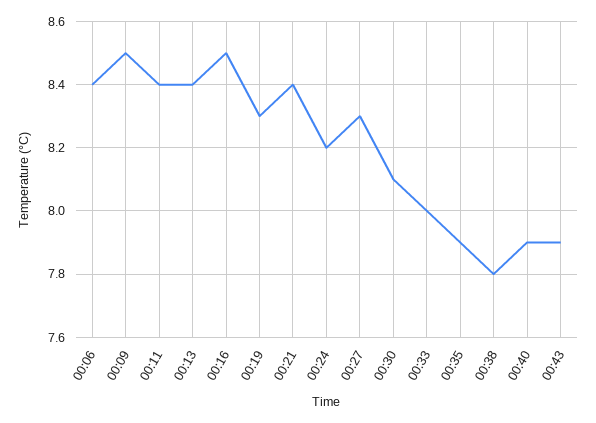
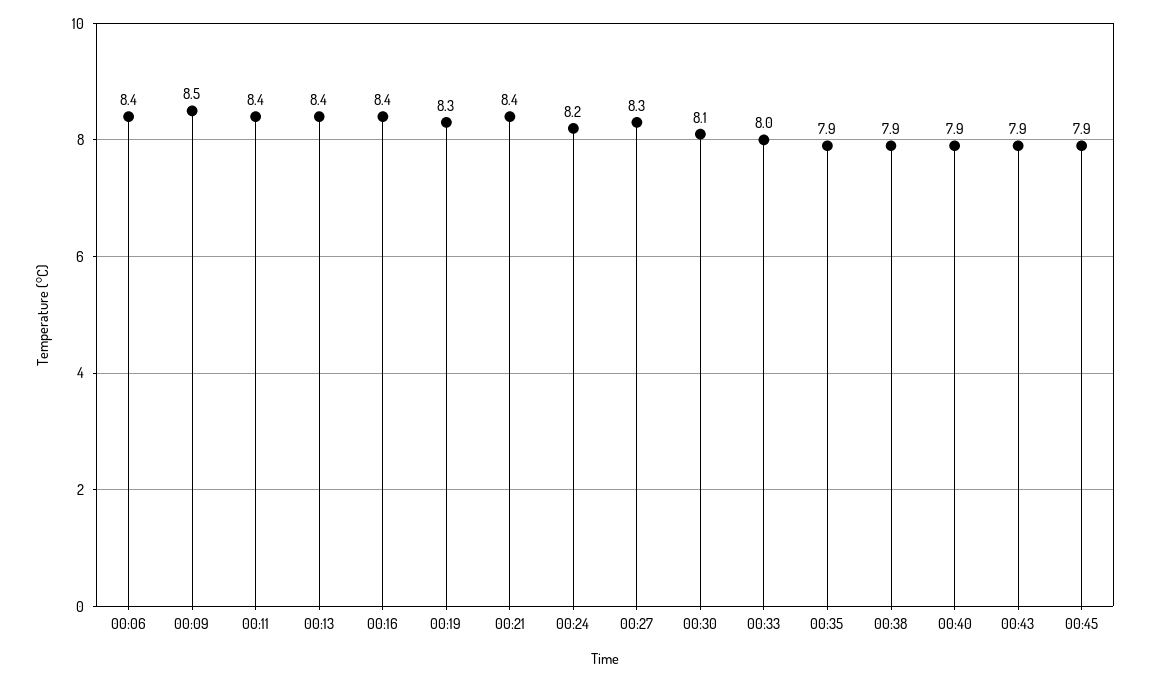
00:16: 8.5 -> 8.4
00:38: 7.8 -> 7.9
00:45: none -> 7.9

